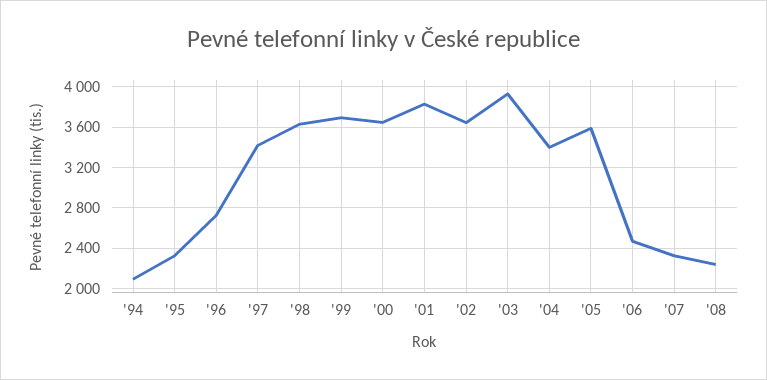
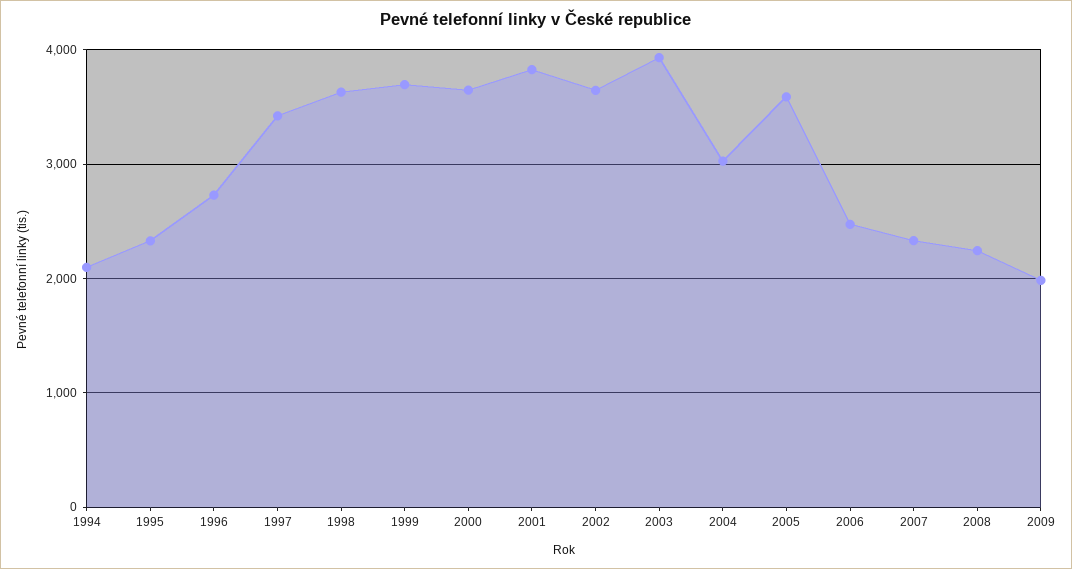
'04: 3400 -> 3000
2009: none -> 2000

